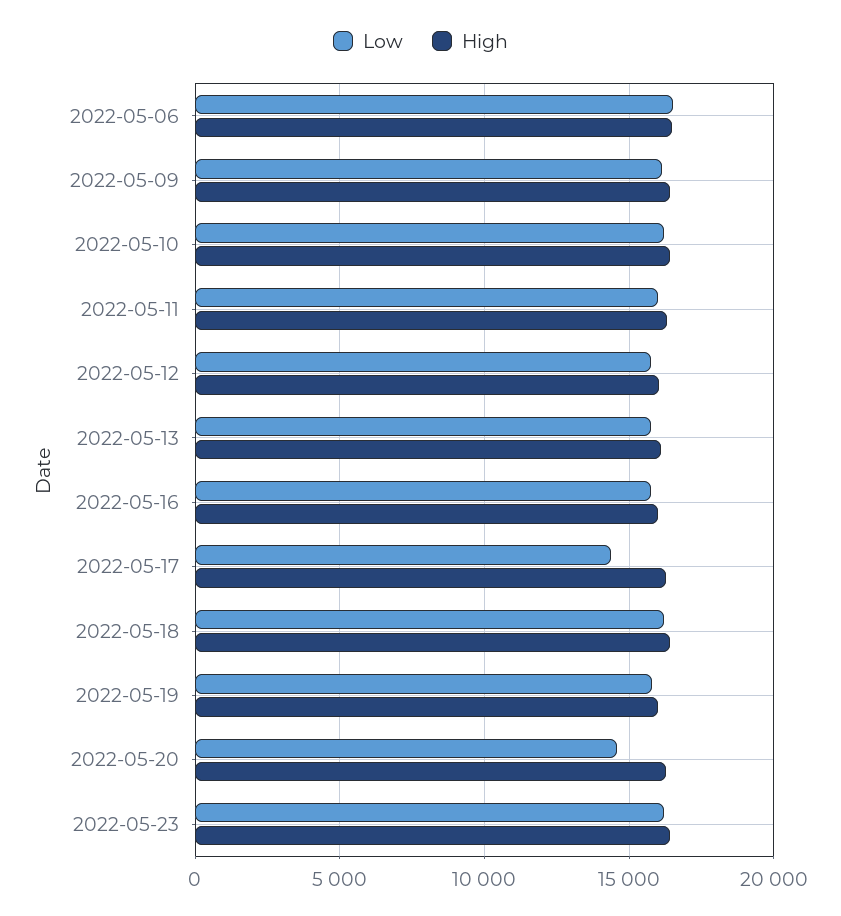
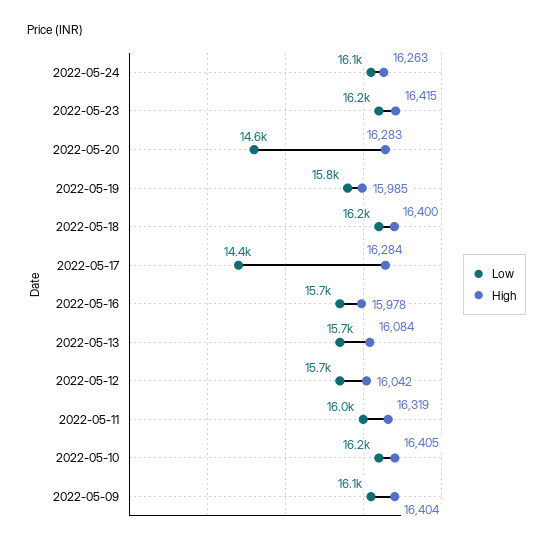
Low, 2022-05-06: 16500 -> none
High, 2022-05-06: 16500 -> none
Low, 2022-05-24: none -> 16100
High, 2022-05-24: none -> 16263

